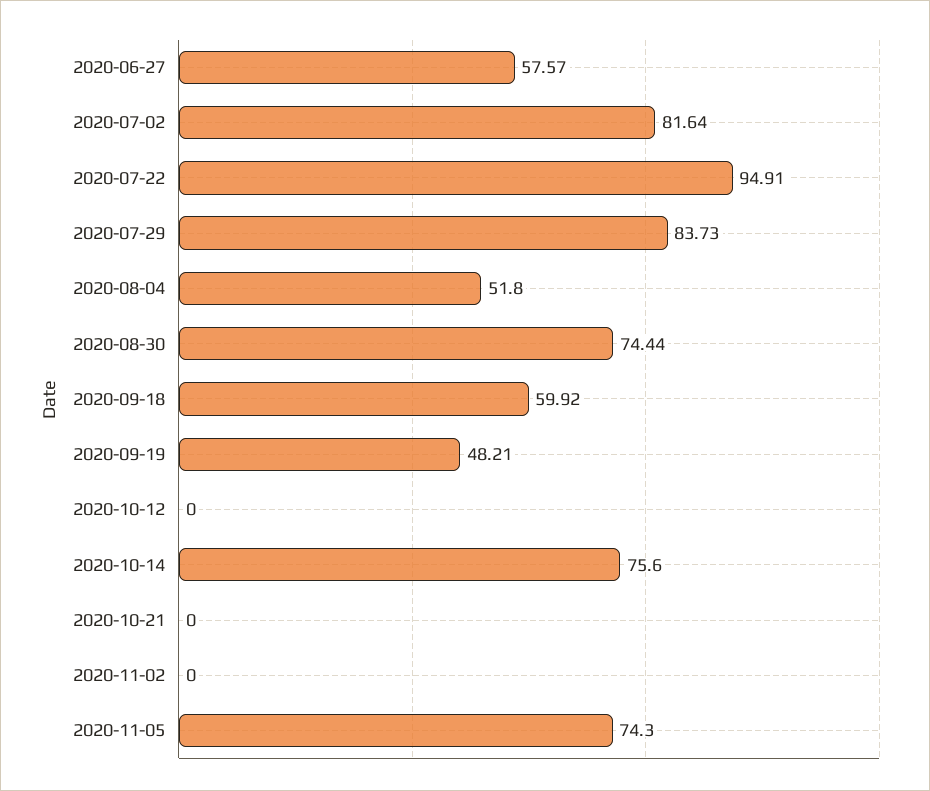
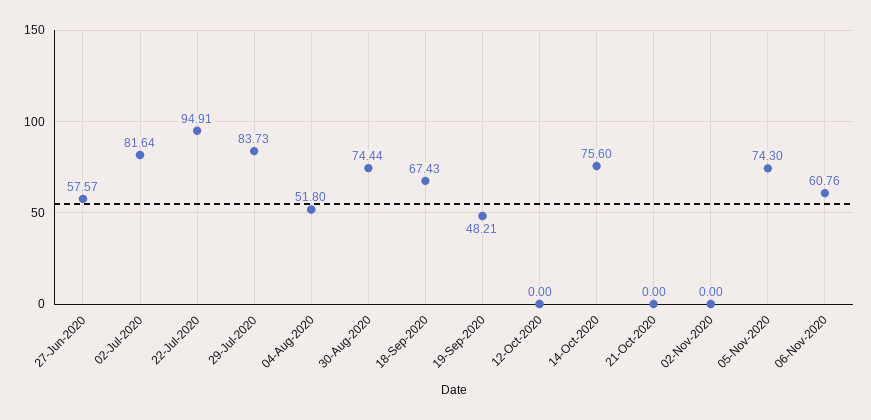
2020-09-18: 59.92 -> 67.43
06-Nov-2020: none -> 60.76

